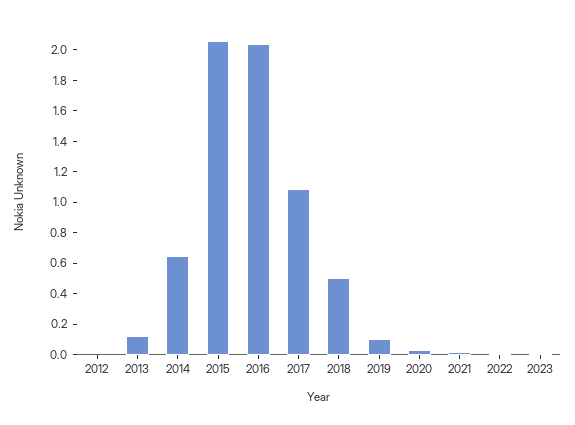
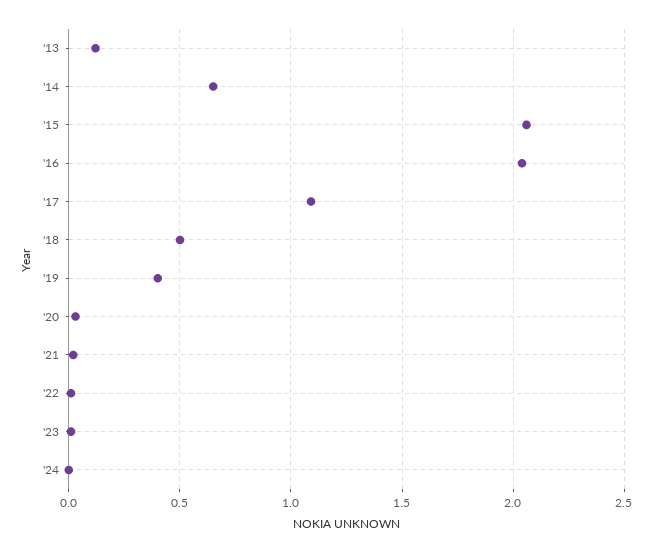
2012: 0 -> none
2019: 0.1 -> 0.4
'24: none -> 0

